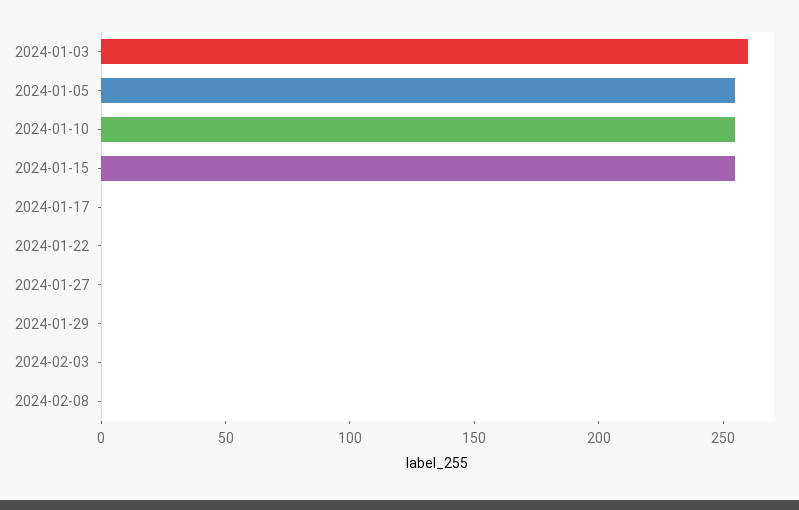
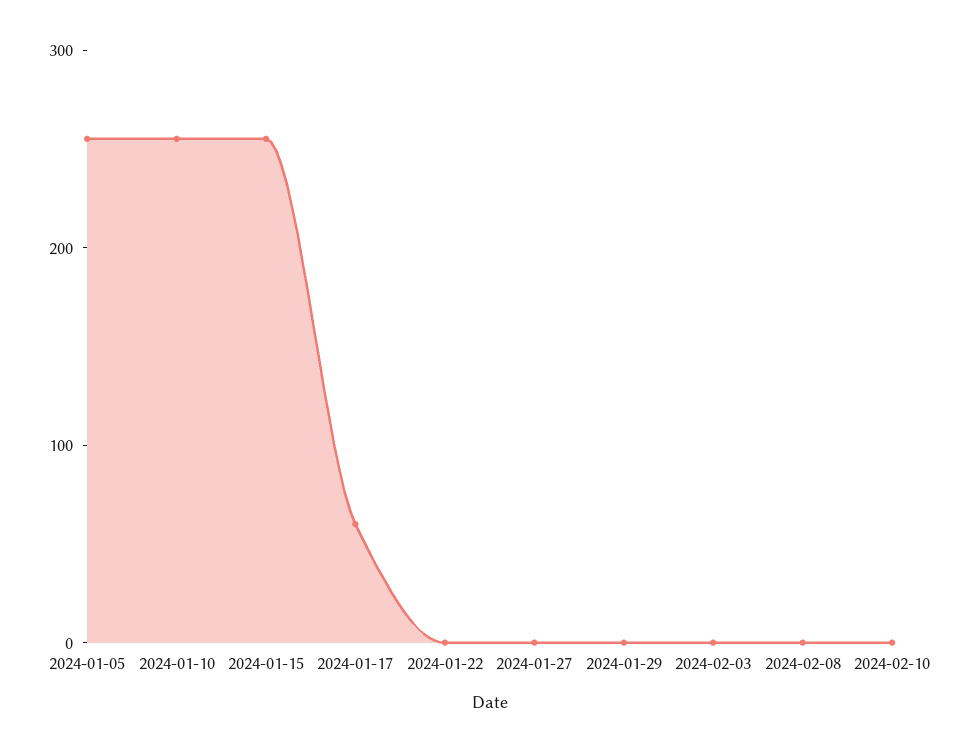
2024-01-03: 260 -> none
2024-01-17: 0 -> 60
2024-02-10: none -> 0

